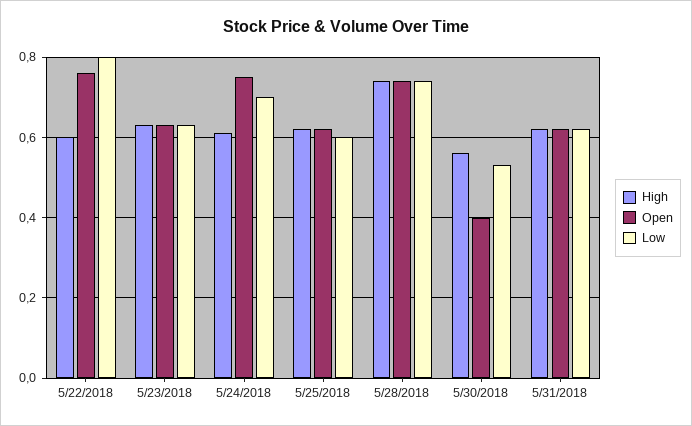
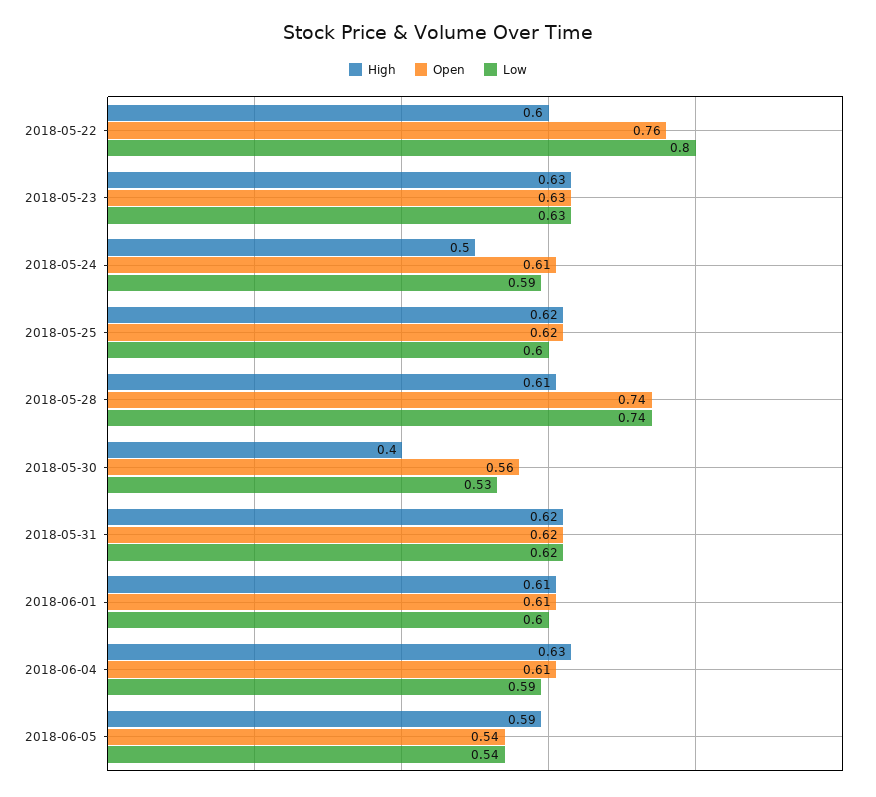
High, 5/24/2018: 0.6 -> 0.5
Open, 5/24/2018: 0.75 -> 0.61
Low, 5/24/2018: 0.7 -> 0.59
High, 5/28/2018: 0.75 -> 0.61
High, 5/30/2018: 0.55 -> 0.4
Open, 5/30/2018: 0.4 -> 0.56
High, 2018-06-01: none -> 0.61
Open, 2018-06-01: none -> 0.61
Low, 2018-06-01: none -> 0.6
High, 2018-06-04: none -> 0.63
Open, 2018-06-04: none -> 0.61
Low, 2018-06-04: none -> 0.59
High, 2018-06-05: none -> 0.59
Open, 2018-06-05: none -> 0.54
Low, 2018-06-05: none -> 0.54

